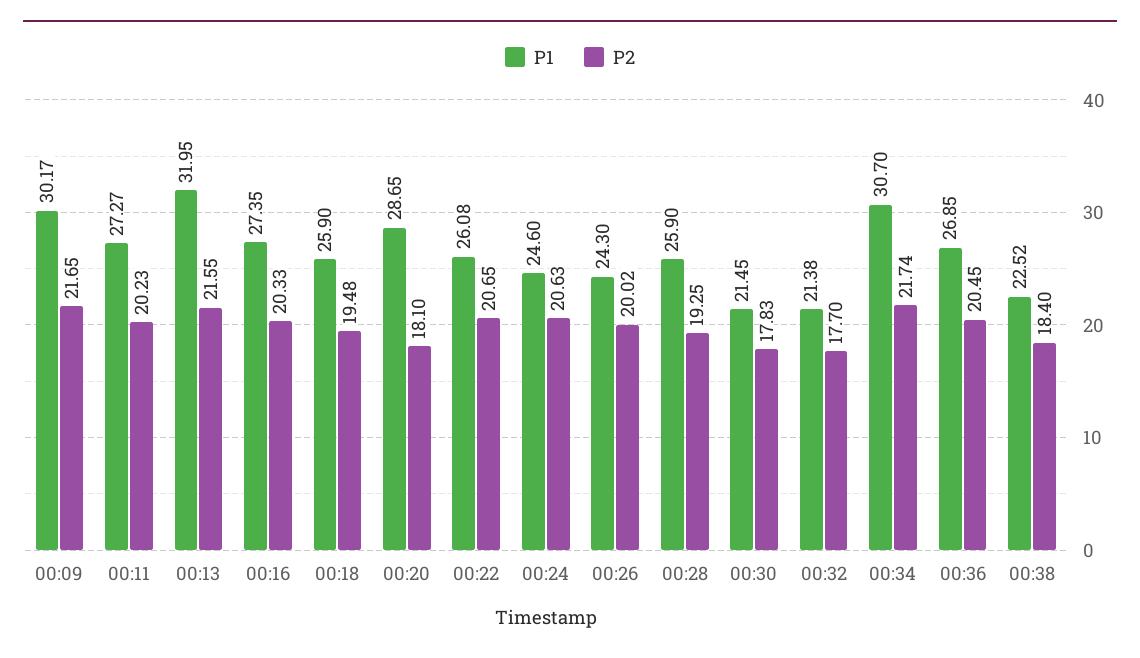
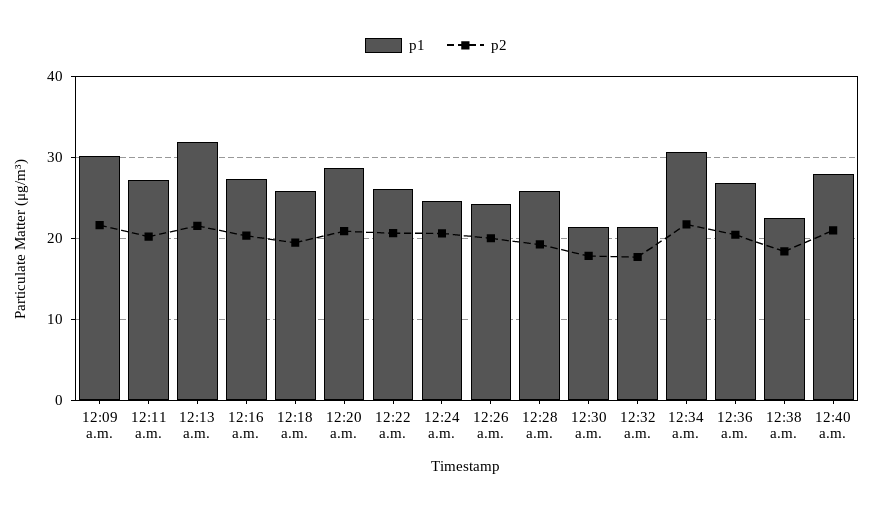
P2, 00:20: 18.1 -> 21
P1, 12:40 a.m.: none -> 28
P2, 12:40 a.m.: none -> 21

